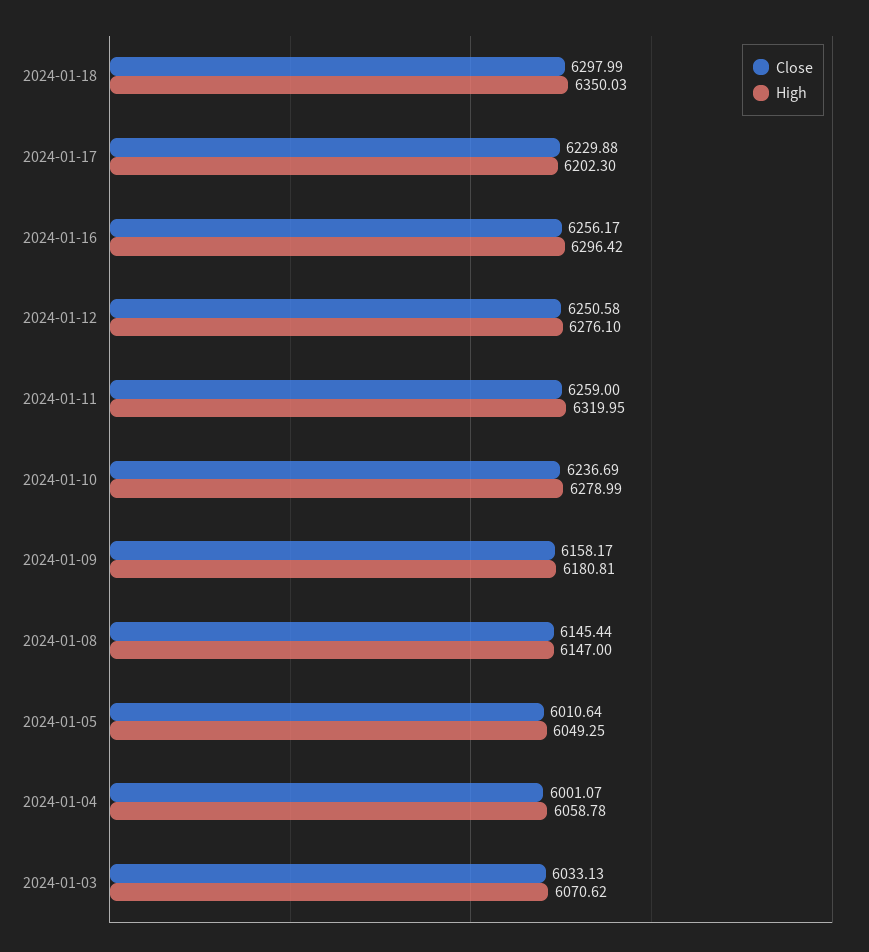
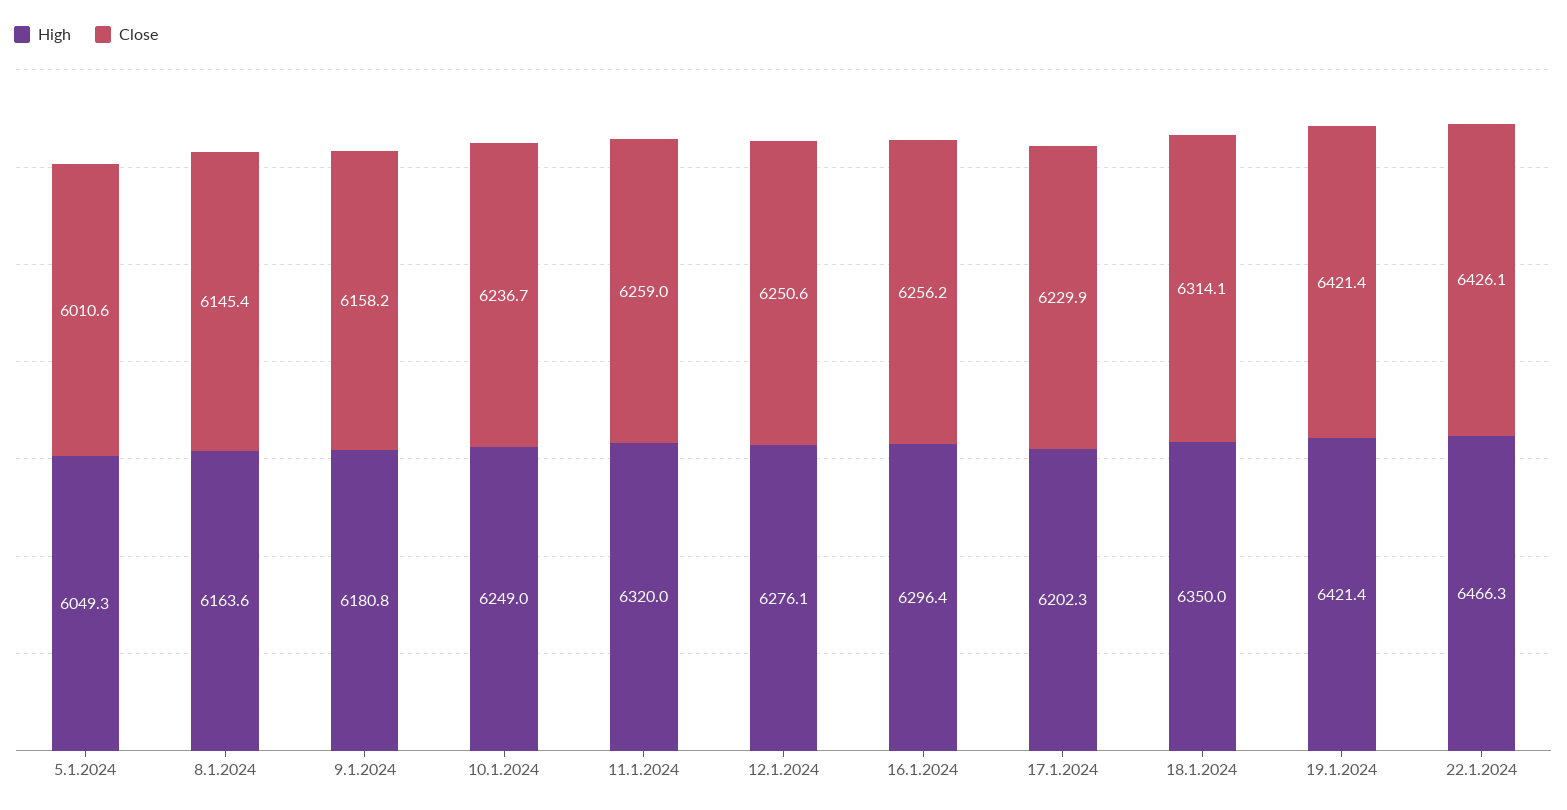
Close, 2024-01-18: 6297.99 -> 6314.1
High, 2024-01-10: 6278.99 -> 6249
High, 2024-01-08: 6147 -> 6163.6
Close, 2024-01-04: 6001.07 -> none
High, 2024-01-04: 6058.78 -> none
Close, 2024-01-03: 6033.13 -> none
High, 2024-01-03: 6070.62 -> none
High, 19.1.2024: none -> 6421.4
Close, 19.1.2024: none -> 6421.4
High, 22.1.2024: none -> 6466.3
Close, 22.1.2024: none -> 6426.1

